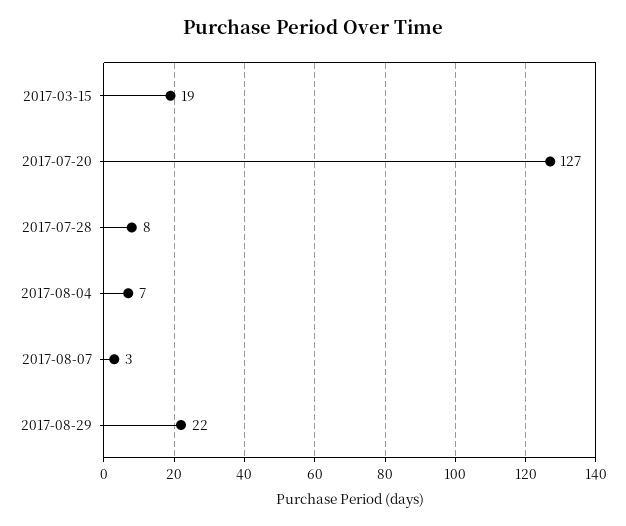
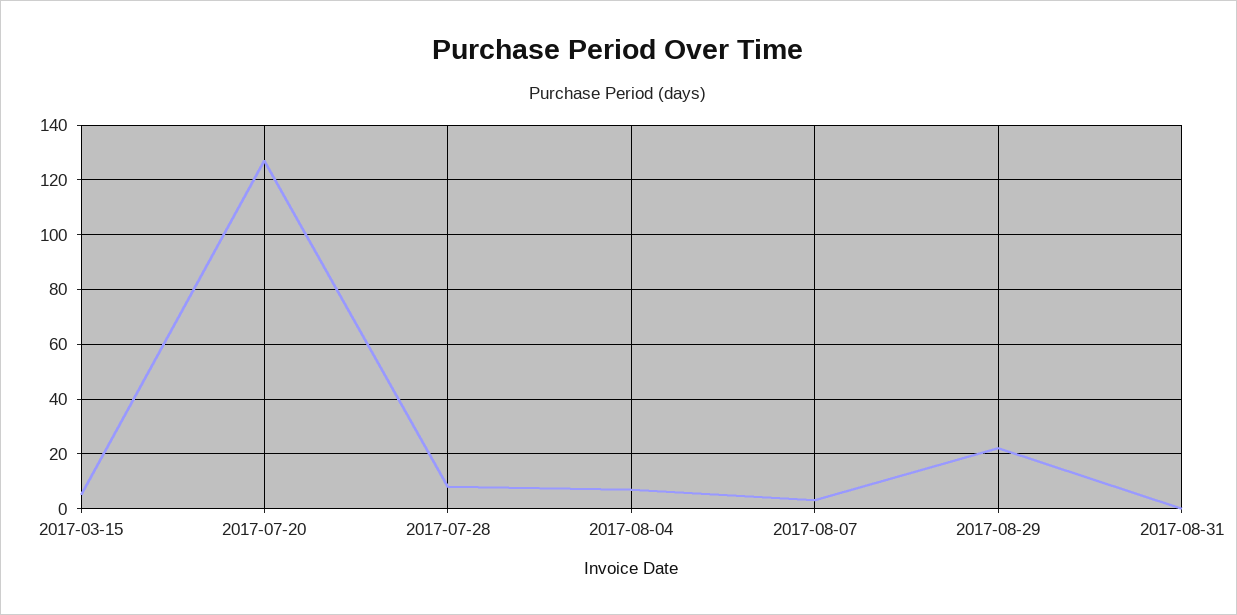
2017-03-15: 19 -> 5
2017-08-31: none -> 0

